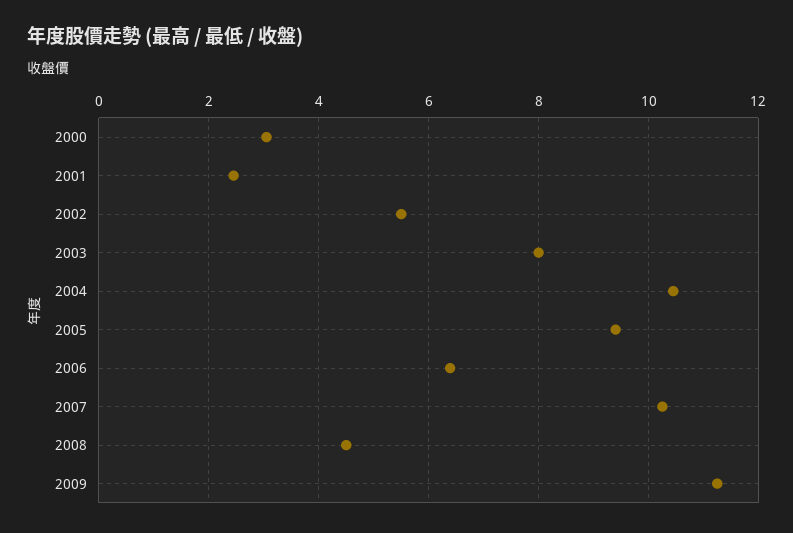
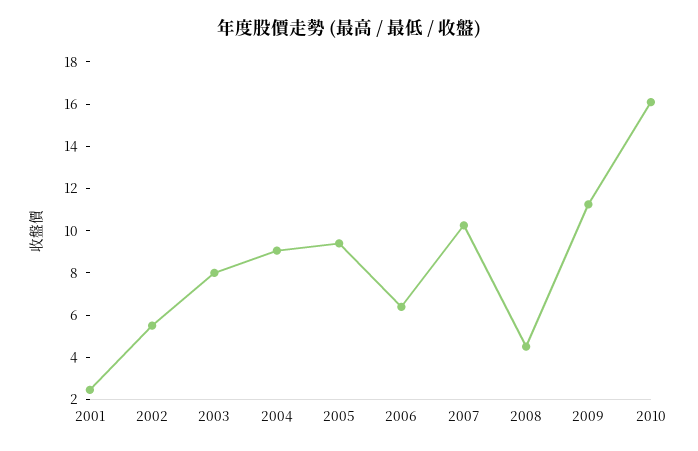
2000: 3 -> none
2004: 10.4 -> 9
2010: none -> 16

